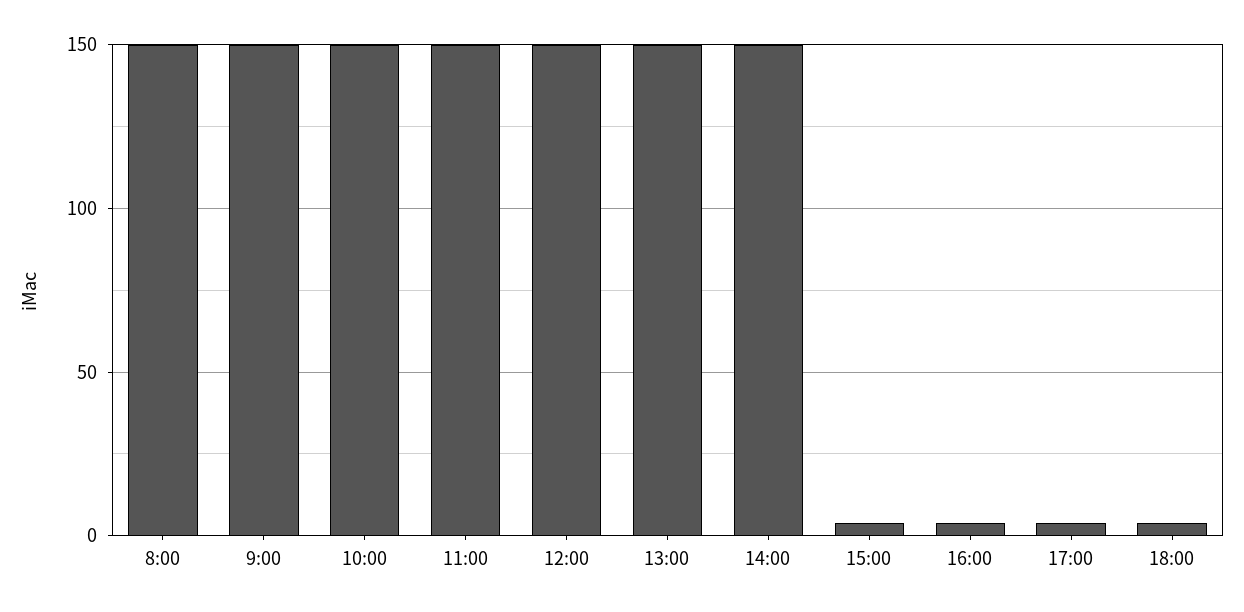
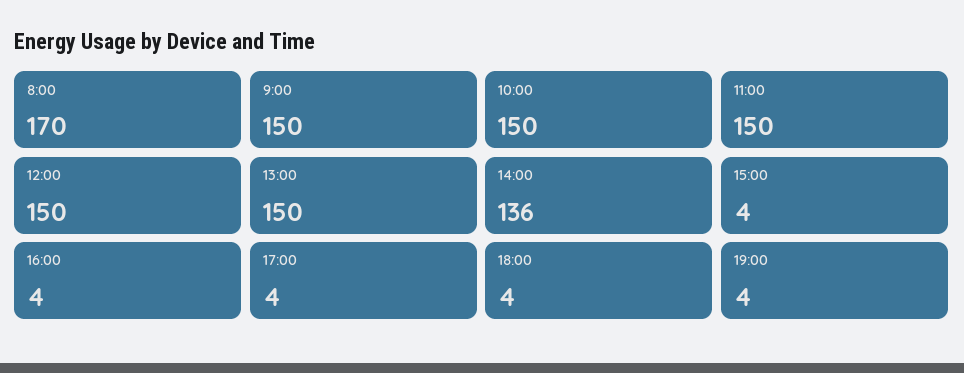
8:00: 150 -> 170
14:00: 150 -> 136
19:00: none -> 4

